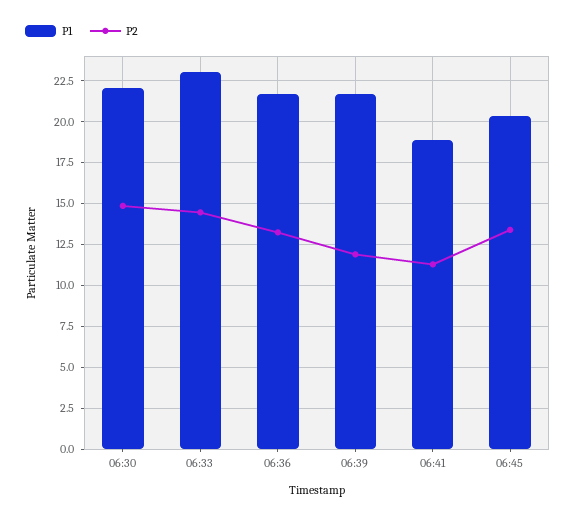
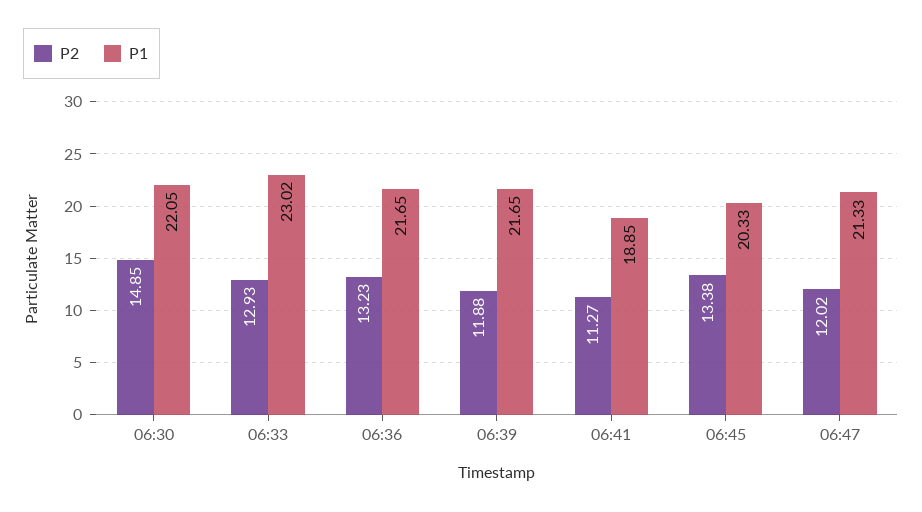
P2, 06:33: 14.5 -> 12.93
P2, 06:47: none -> 12.02
P1, 06:47: none -> 21.33

